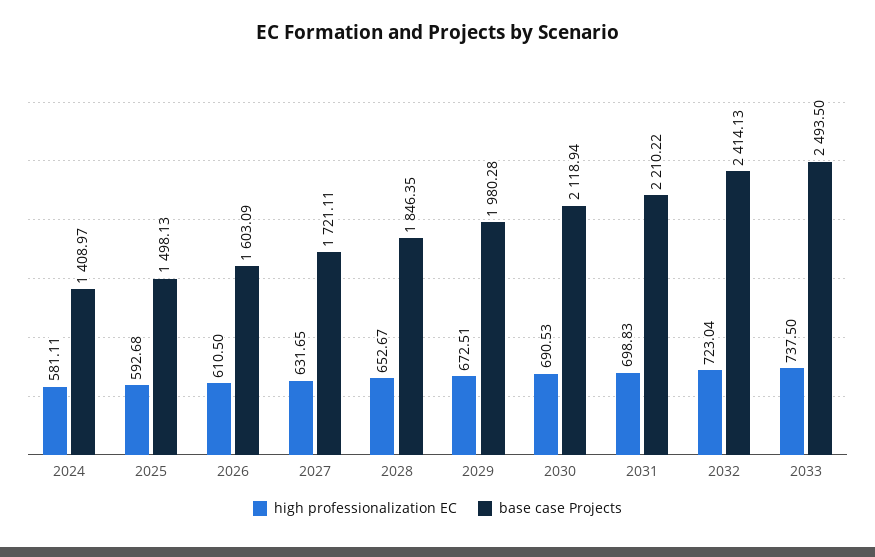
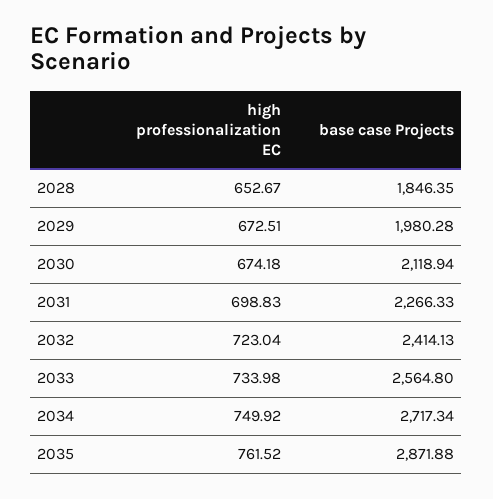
high professionalization EC, 2024: 581.11 -> none
base case Projects, 2024: 1408.97 -> none
high professionalization EC, 2025: 592.68 -> none
base case Projects, 2025: 1498.13 -> none
high professionalization EC, 2026: 610.5 -> none
base case Projects, 2026: 1603.09 -> none
high professionalization EC, 2027: 631.65 -> none
base case Projects, 2027: 1721.11 -> none
high professionalization EC, 2030: 690.53 -> 674.18
base case Projects, 2031: 2210.22 -> 2266.33
high professionalization EC, 2033: 737.5 -> 733.98
base case Projects, 2033: 2493.5 -> 2564.8
high professionalization EC, 2034: none -> 749.92
base case Projects, 2034: none -> 2717.34
high professionalization EC, 2035: none -> 761.52
base case Projects, 2035: none -> 2871.88

